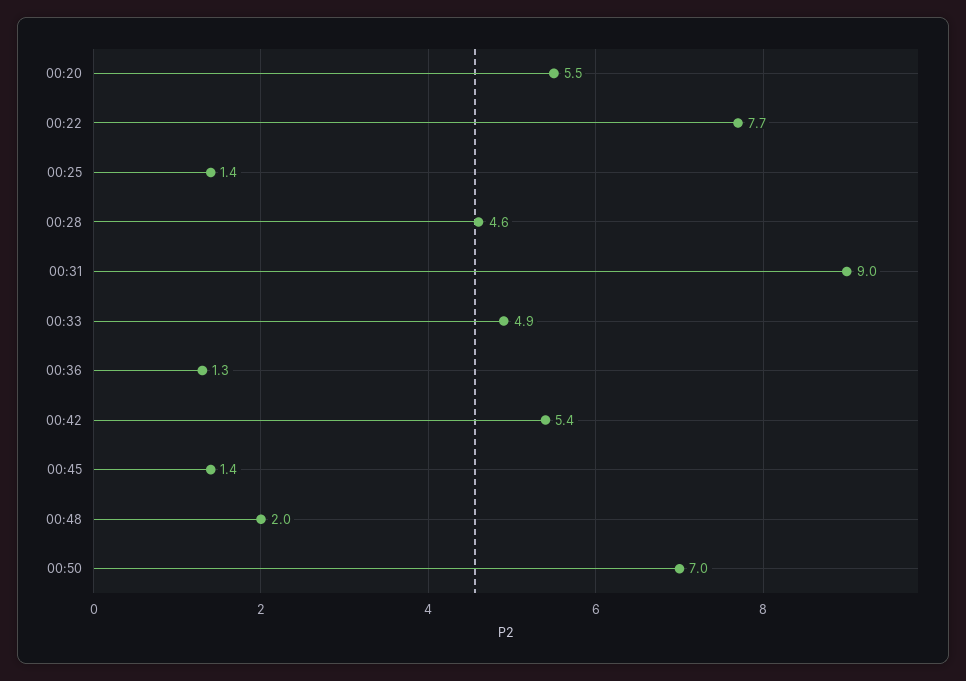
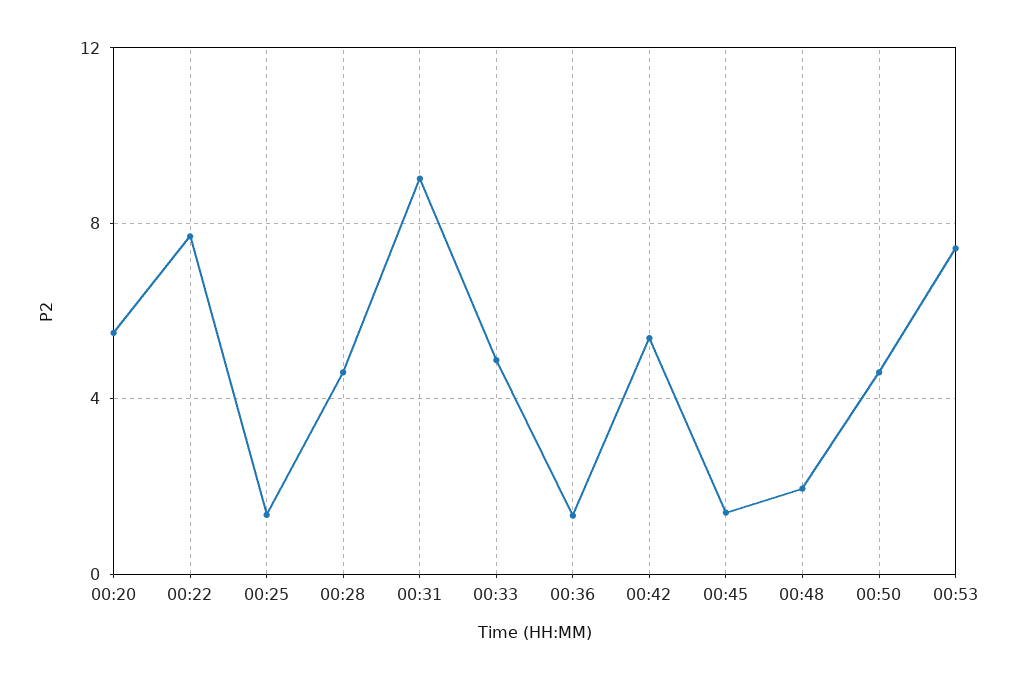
00:50: 7 -> 4.5
00:53: none -> 7.5

